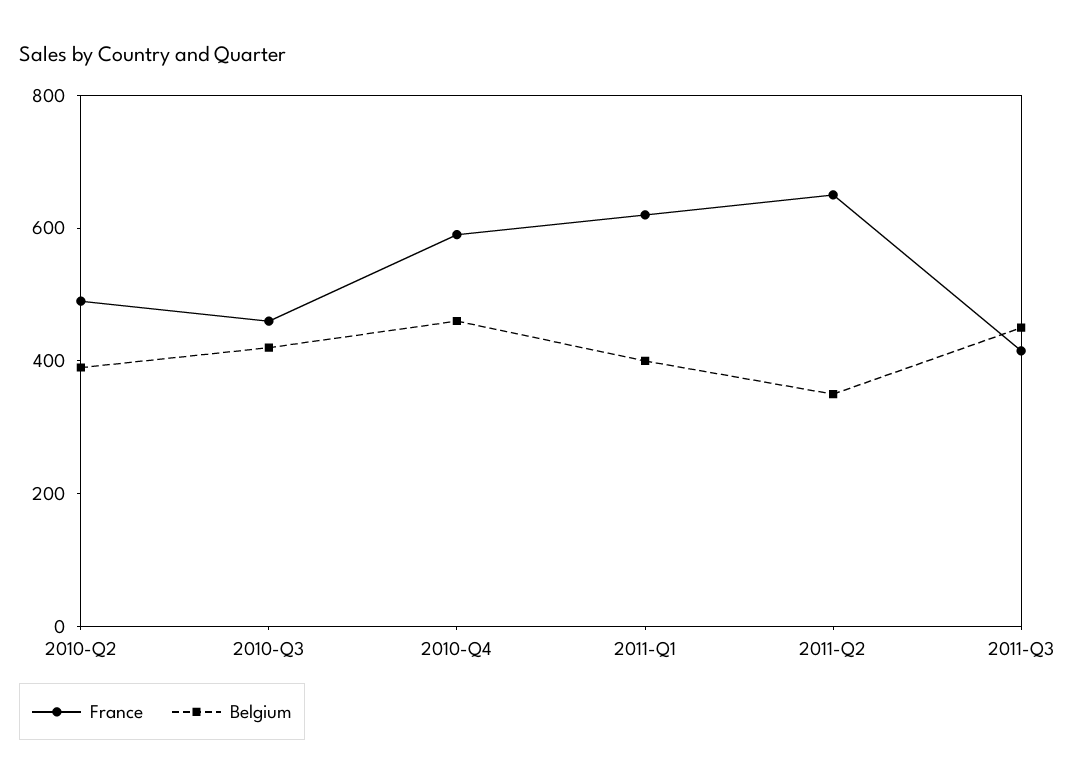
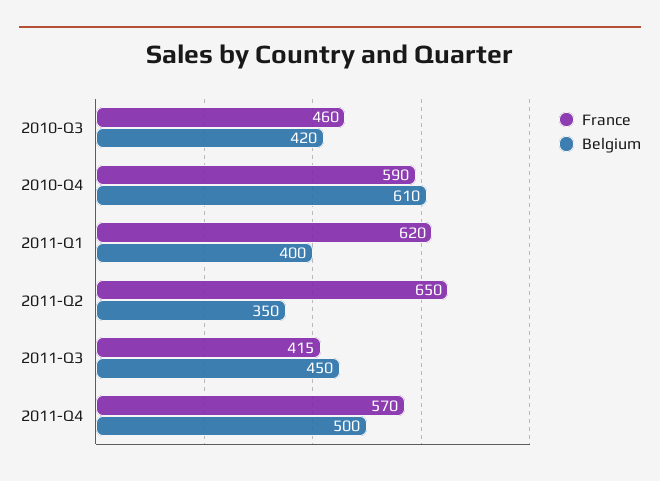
France, 2010-Q2: 500 -> none
Belgium, 2010-Q2: 400 -> none
Belgium, 2010-Q4: 450 -> 610
France, 2011-Q4: none -> 570
Belgium, 2011-Q4: none -> 500

